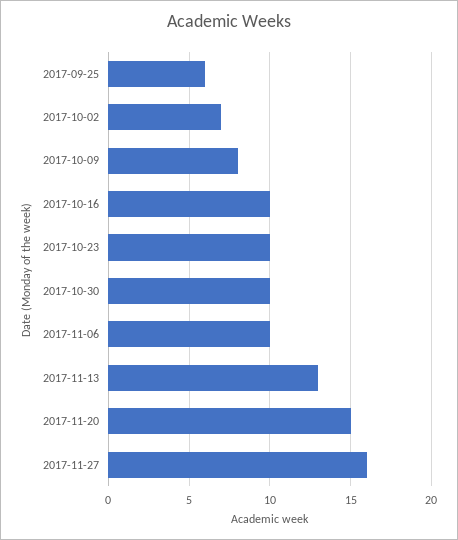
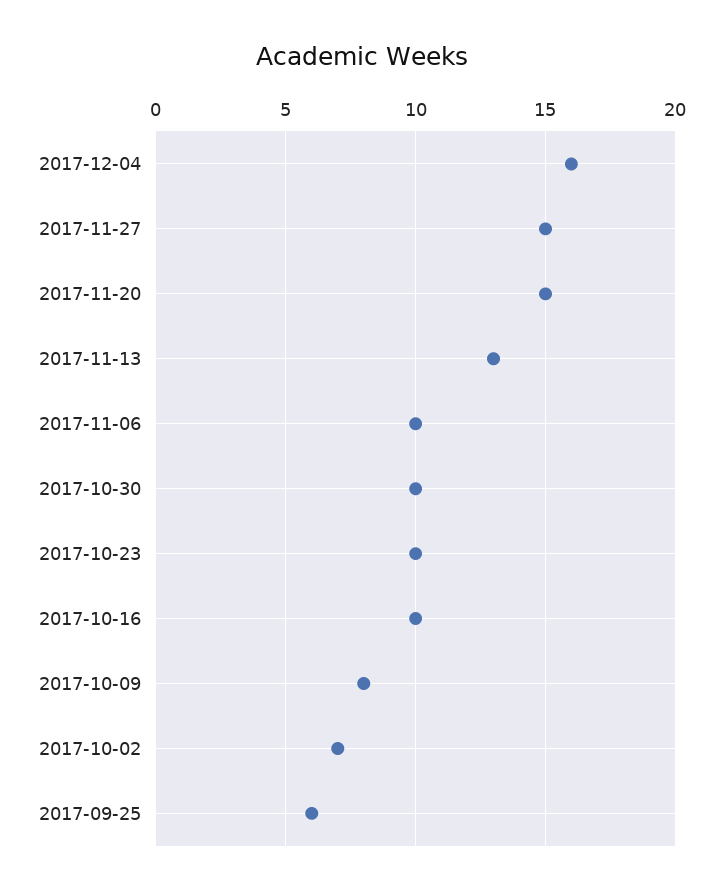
2017-11-27: 16 -> 15
2017-12-04: none -> 16

